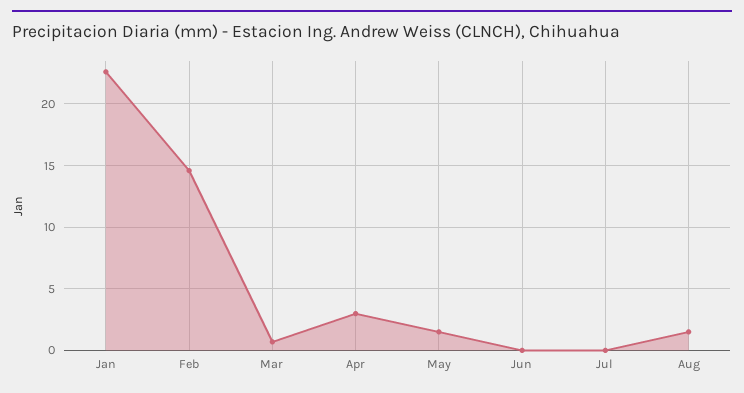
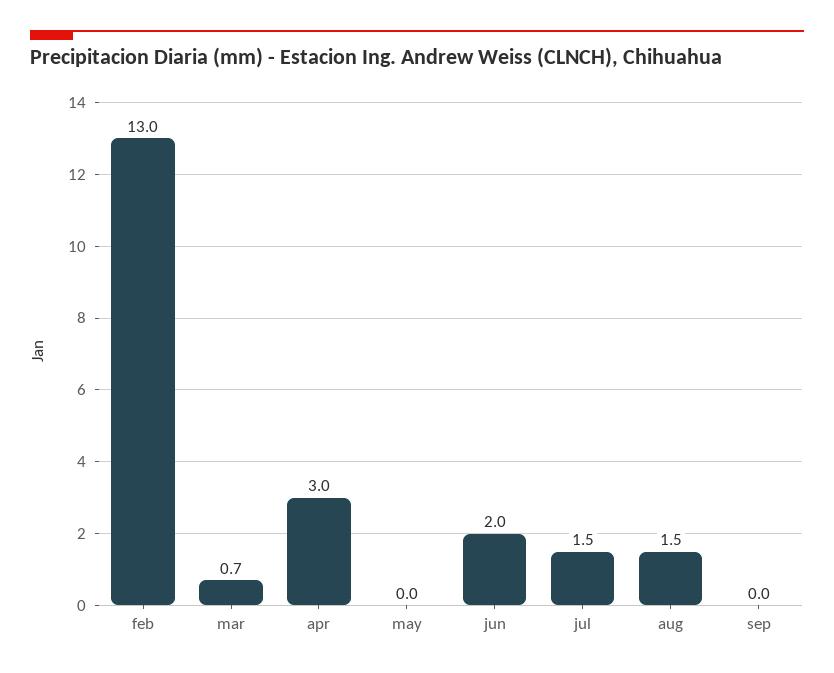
Jan: 22.5 -> none
Feb: 14.5 -> 13
May: 1.5 -> 0
Jun: 0 -> 2
Jul: 0 -> 1.5
sep: none -> 0

